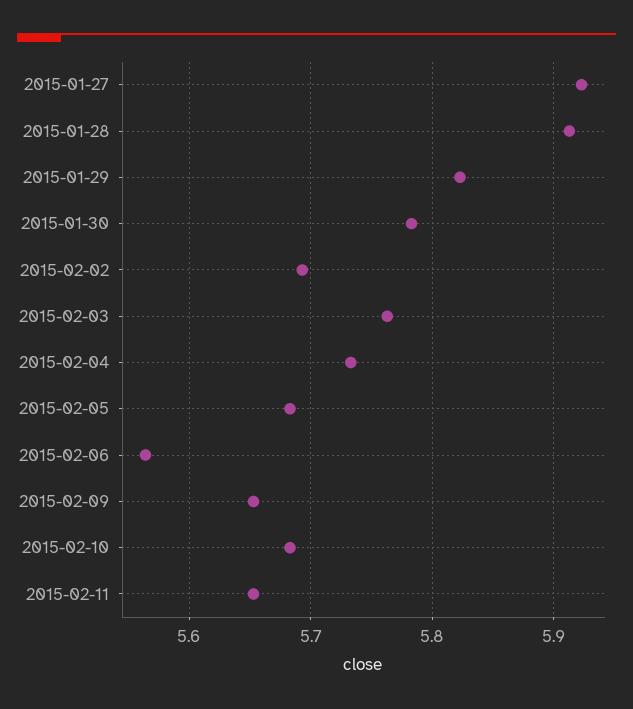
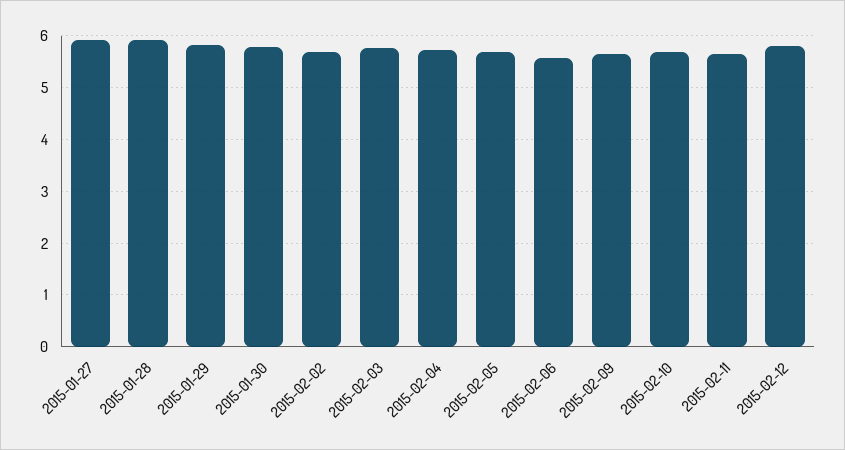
2015-02-12: none -> 5.8

